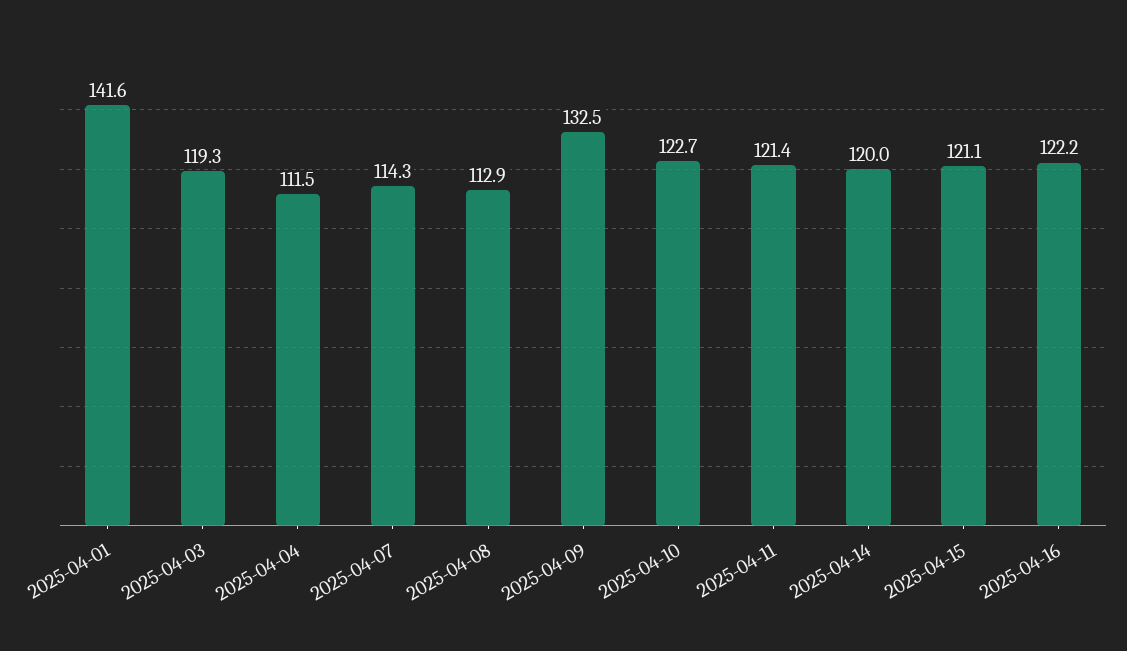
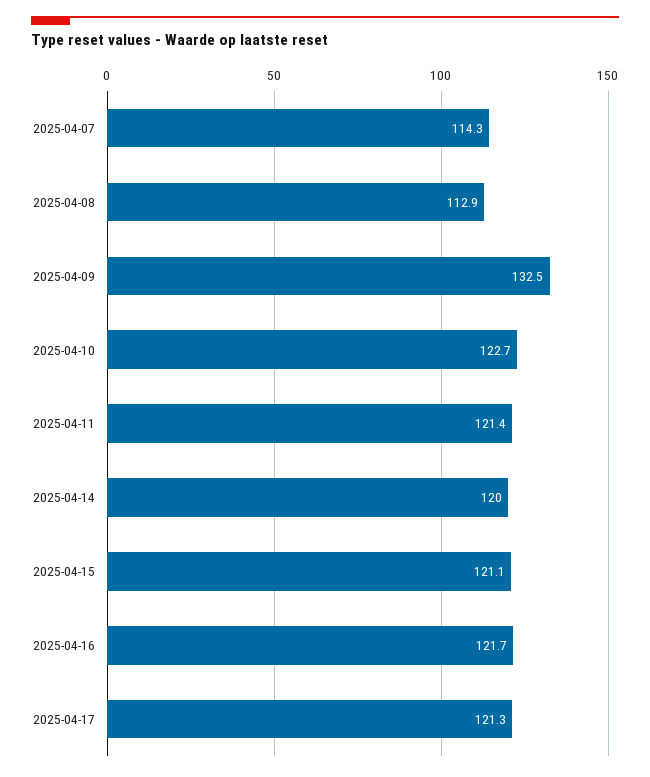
2025-04-01: 141.6 -> none
2025-04-03: 119.3 -> none
2025-04-04: 111.5 -> none
2025-04-16: 122.2 -> 121.7
2025-04-17: none -> 121.3

